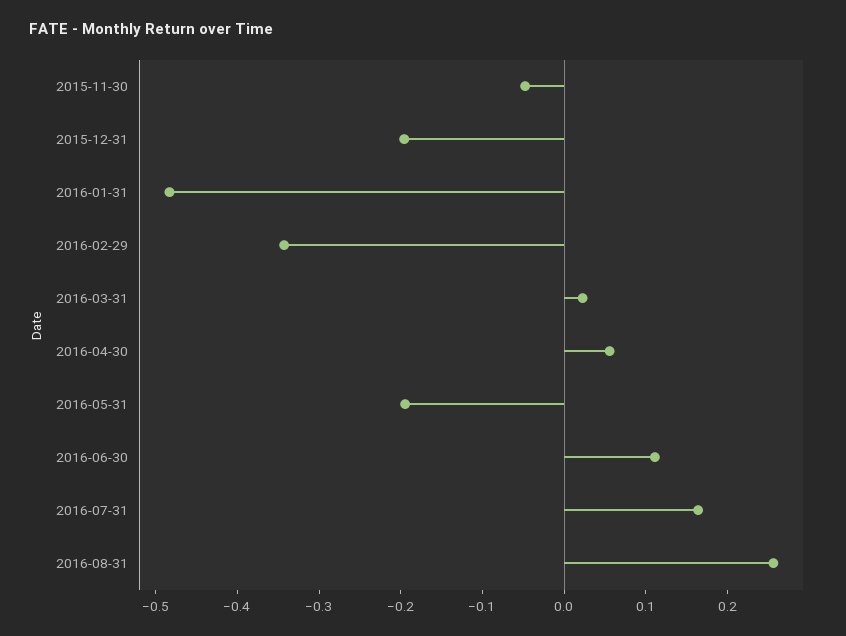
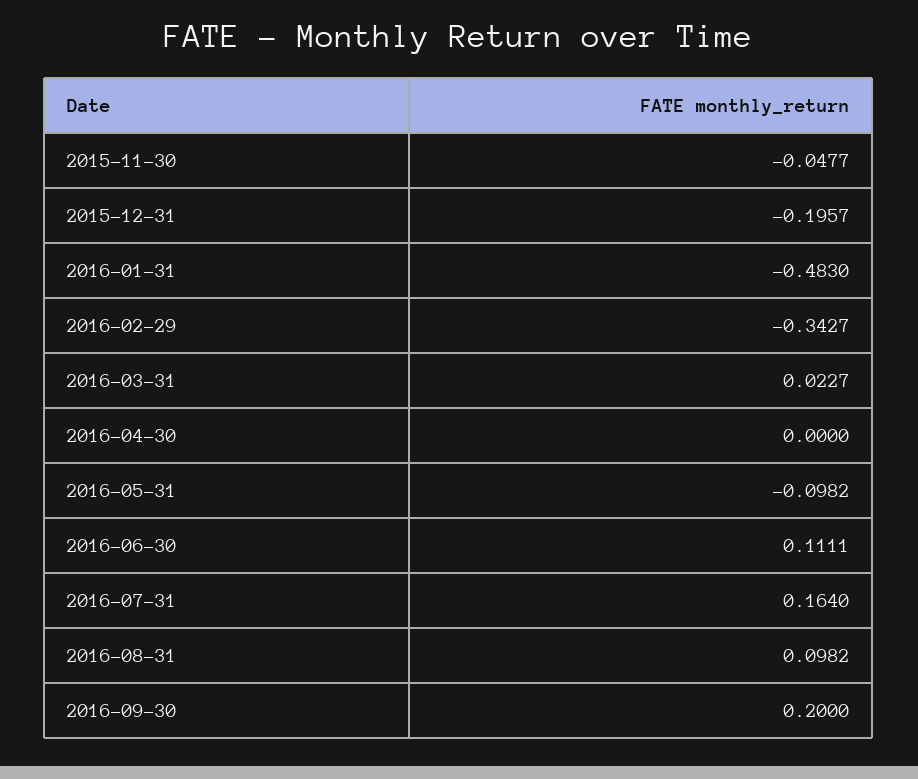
2016-04-30: 0.06 -> 0
2016-05-31: -0.2 -> -0.0982
2016-08-31: 0.26 -> 0.0982
2016-09-30: none -> 0.2

